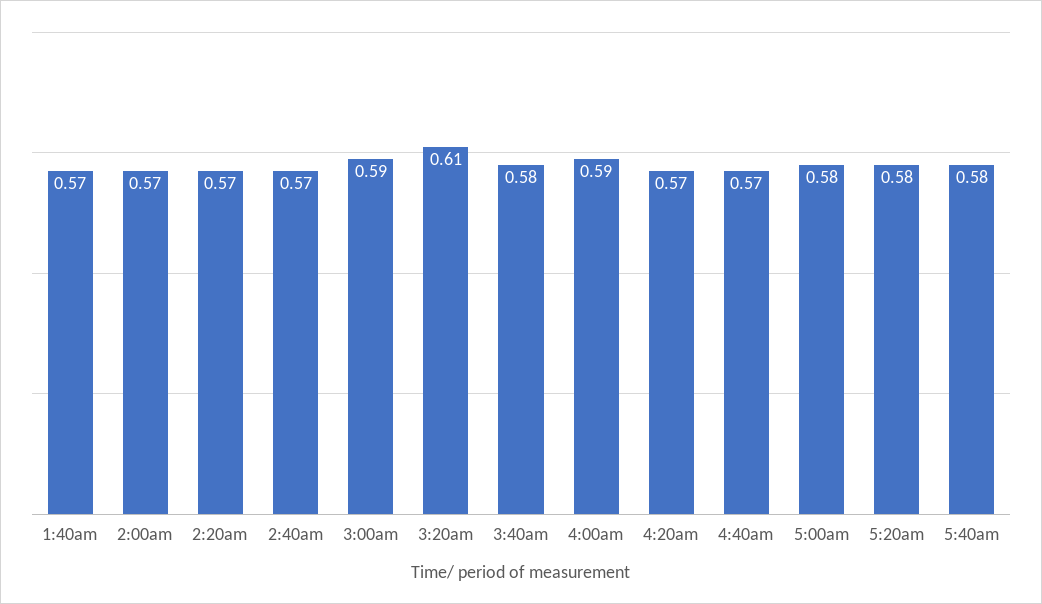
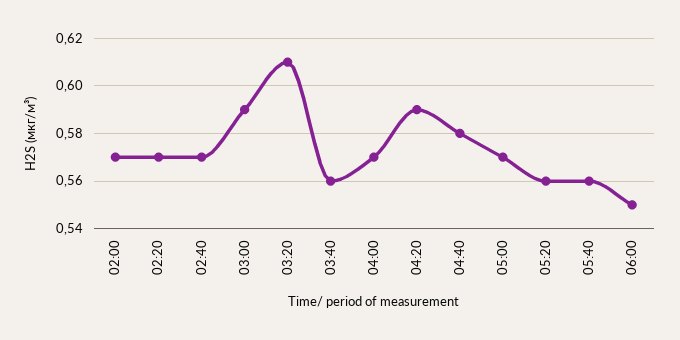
1:40am: 0.57 -> none
3:40am: 0.58 -> 0.56
4:00am: 0.59 -> 0.57
4:20am: 0.57 -> 0.59
4:40am: 0.57 -> 0.58
5:00am: 0.58 -> 0.57
5:20am: 0.58 -> 0.56
5:40am: 0.58 -> 0.56
06:00: none -> 0.55

